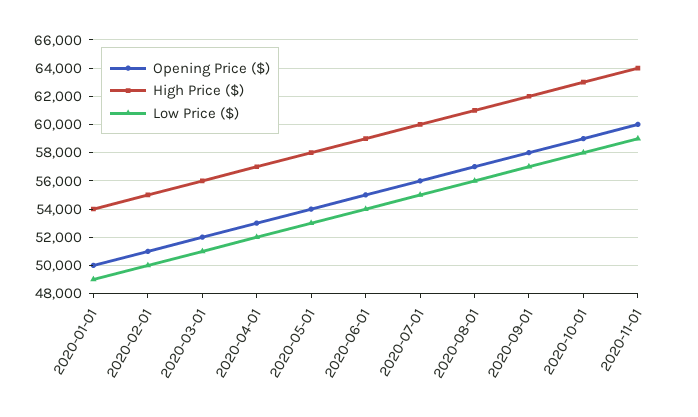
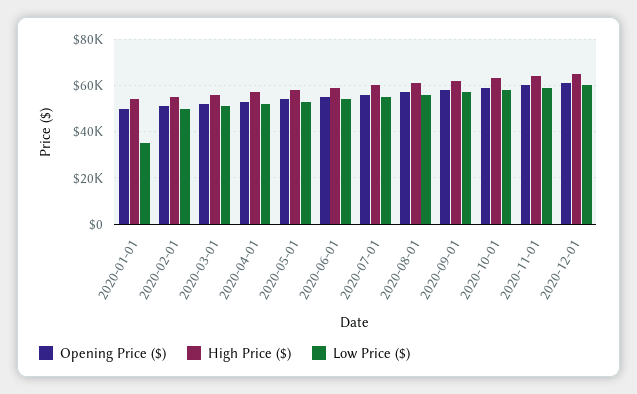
Low Price ($), 2020-01-01: 49000 -> 35000
Opening Price ($), 2020-12-01: none -> 60000
High Price ($), 2020-12-01: none -> 65000
Low Price ($), 2020-12-01: none -> 60000

